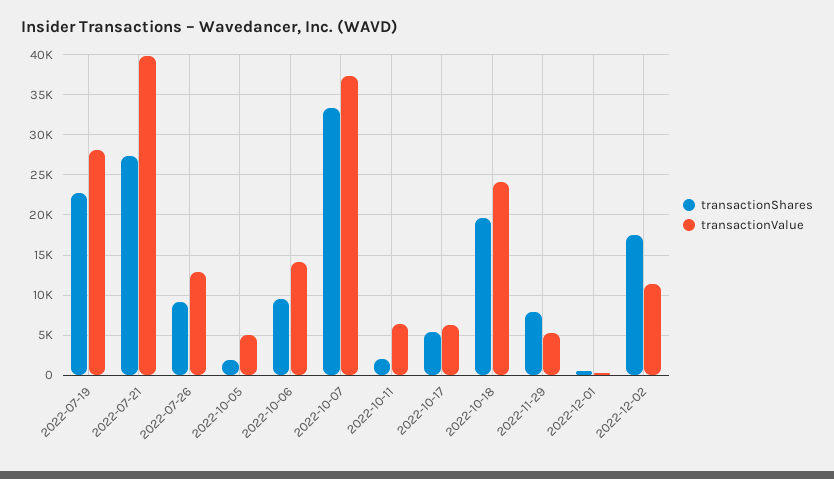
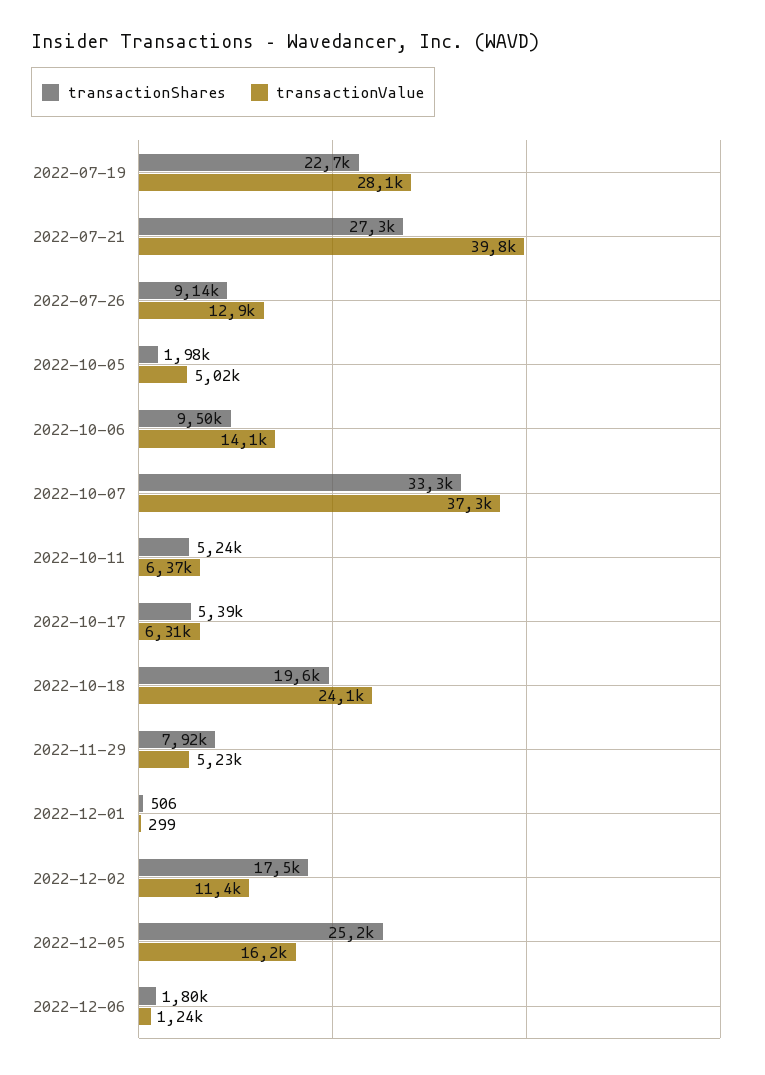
transactionShares, 2022-10-11: 2000 -> 5240
transactionShares, 2022-12-05: none -> 25200
transactionValue, 2022-12-05: none -> 16200
transactionShares, 2022-12-06: none -> 1800
transactionValue, 2022-12-06: none -> 1240

